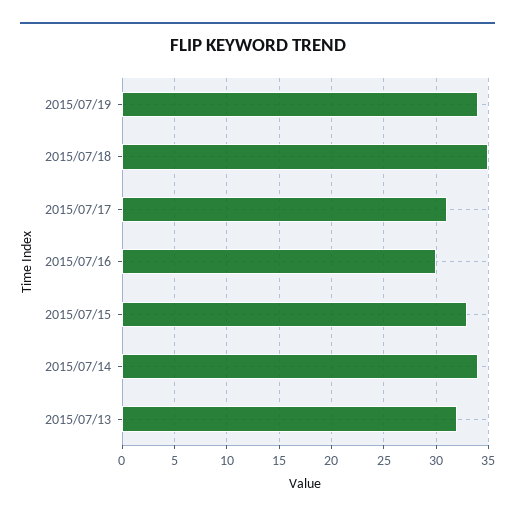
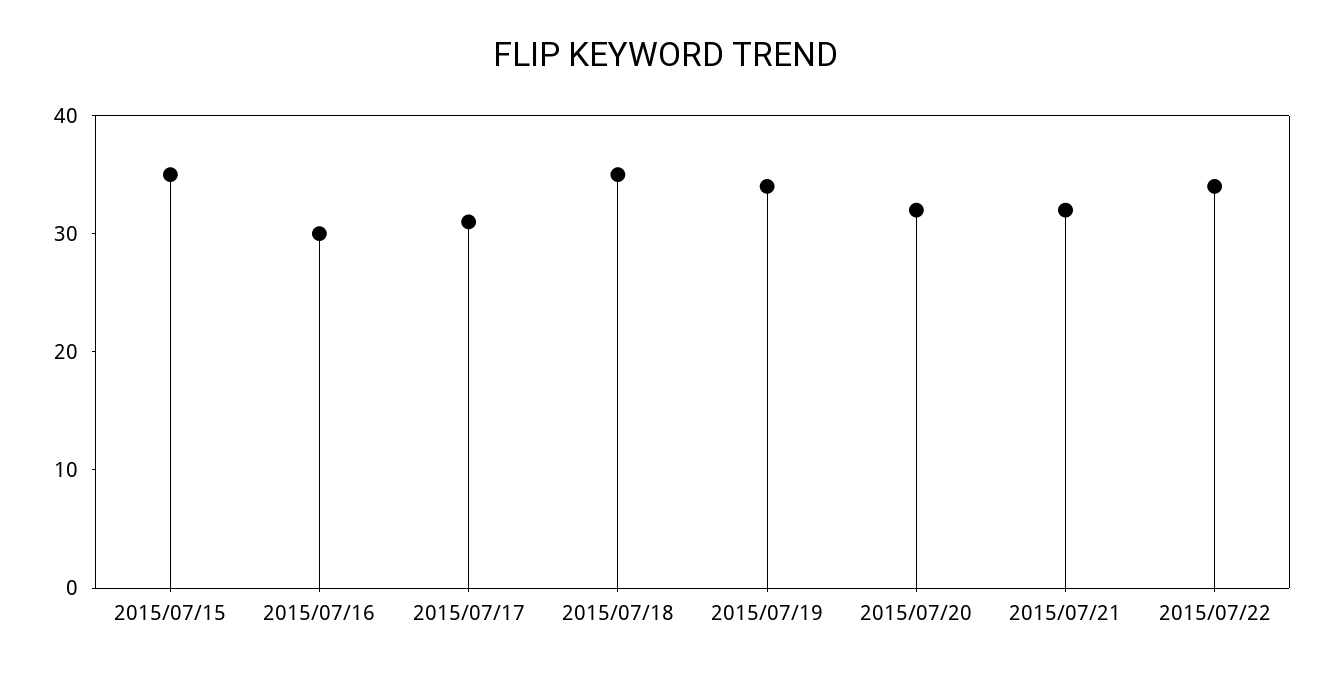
2015/07/15: 33 -> 35
2015/07/14: 34 -> none
2015/07/13: 32 -> none
2015/07/20: none -> 32
2015/07/21: none -> 32
2015/07/22: none -> 34

